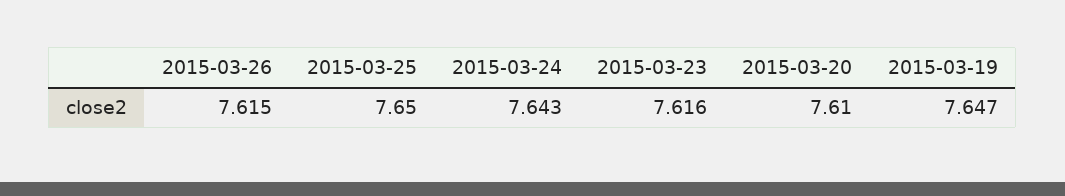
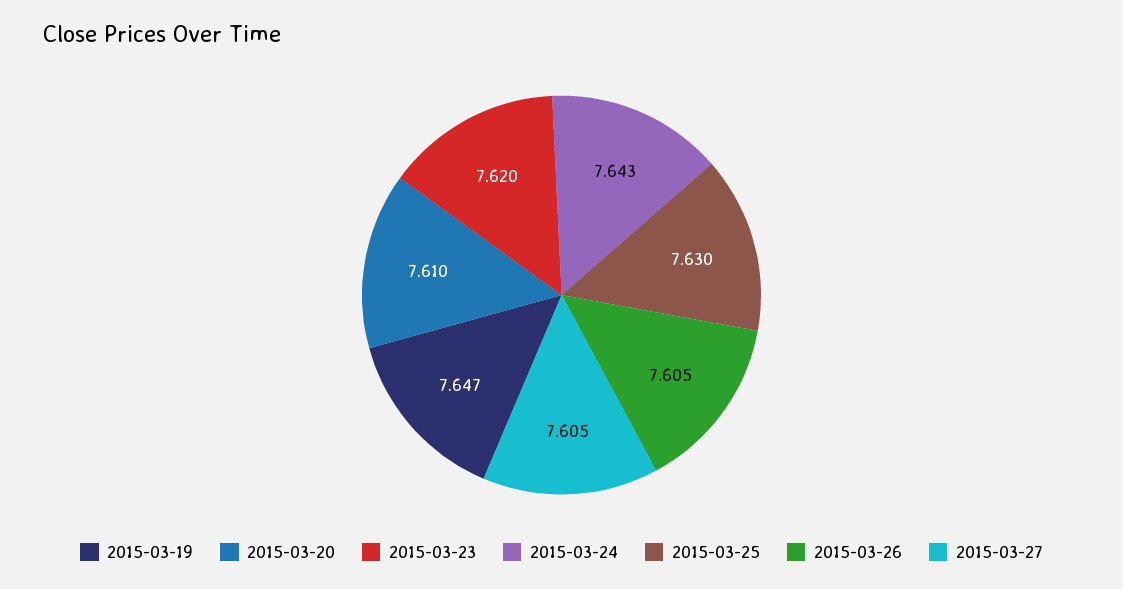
2015-03-26: 7.615 -> 7.605
2015-03-25: 7.65 -> 7.63
2015-03-23: 7.616 -> 7.62
2015-03-27: none -> 7.605

